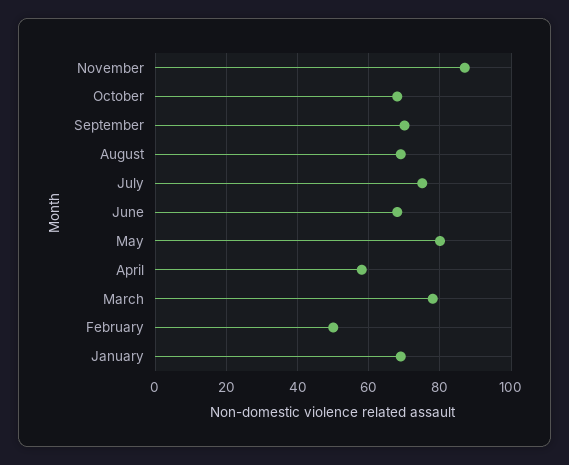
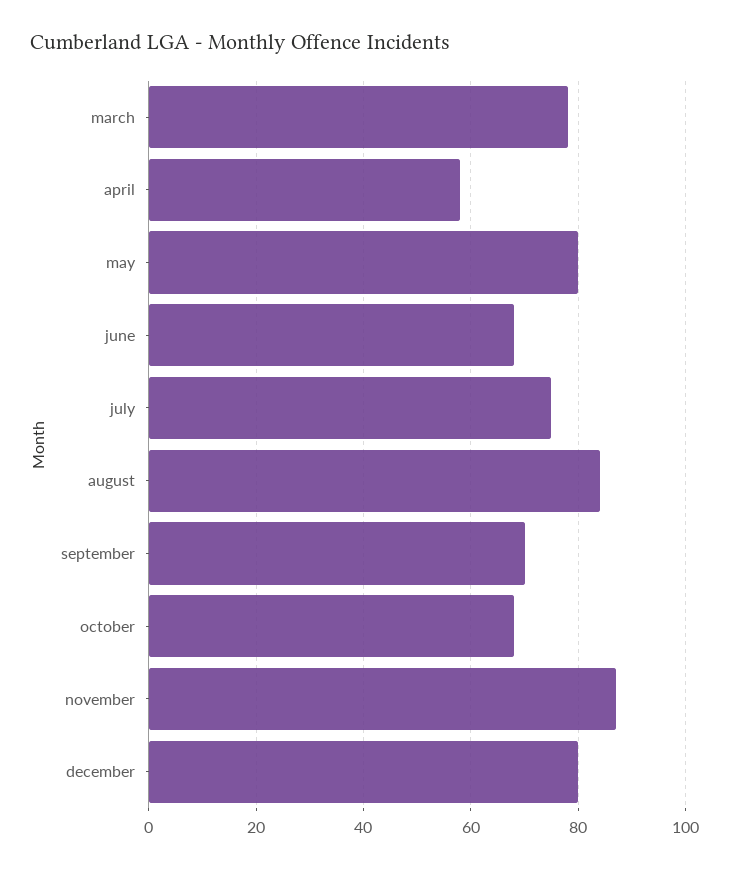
August: 70 -> 85
February: 50 -> none
January: 70 -> none
december: none -> 80

